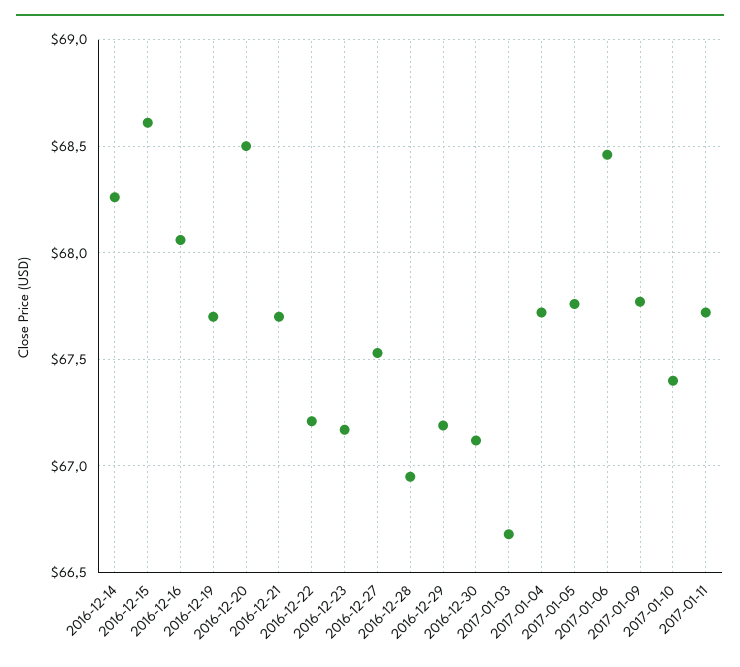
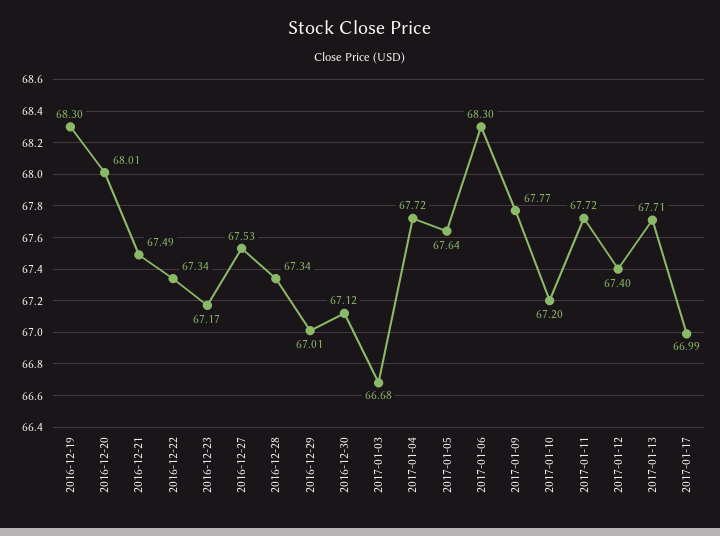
2016-12-14: 68.25 -> none
2016-12-15: 68.6 -> none
2016-12-16: 68.05 -> none
2016-12-19: 67.7 -> 68.3
2016-12-20: 68.5 -> 68.01
2016-12-21: 67.7 -> 67.49
2016-12-22: 67.2 -> 67.34
2016-12-28: 66.95 -> 67.34
2016-12-29: 67.2 -> 67.01
2017-01-05: 67.75 -> 67.64
2017-01-06: 68.45 -> 68.3
2017-01-10: 67.4 -> 67.2
2017-01-12: none -> 67.4
2017-01-13: none -> 67.71
2017-01-17: none -> 66.99

